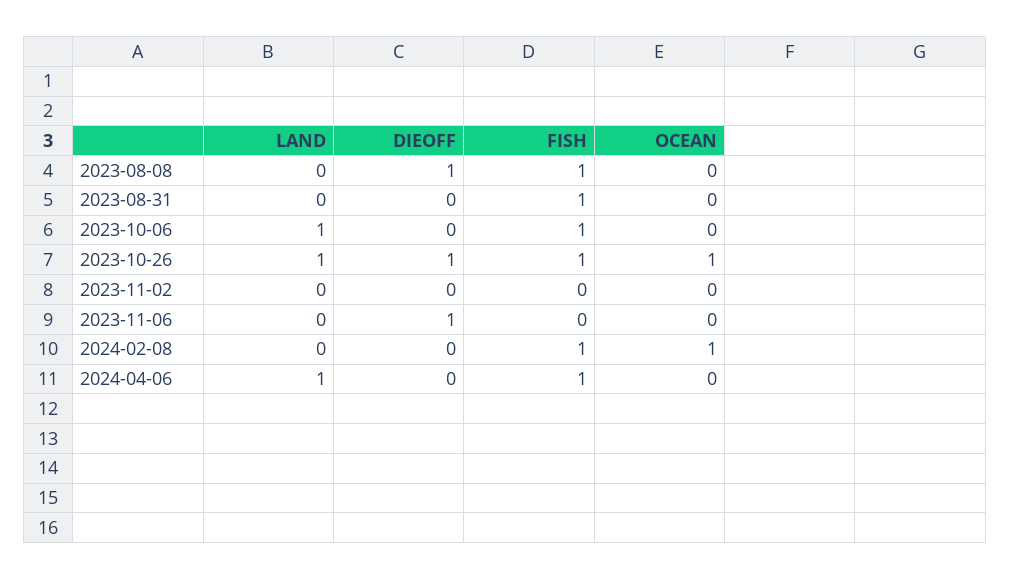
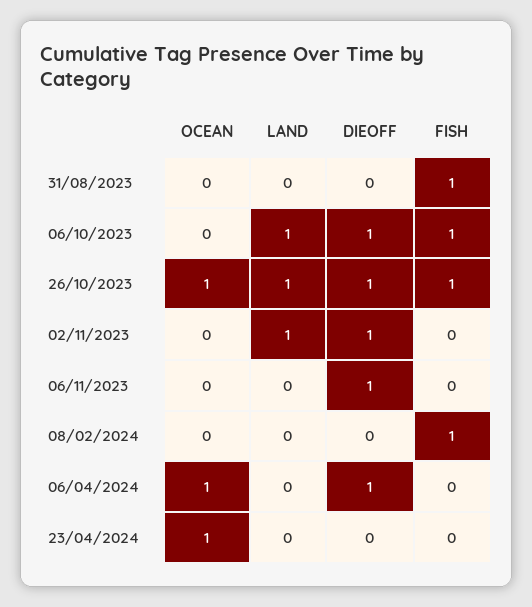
LAND, 2023-08-08: 0 -> none
DIEOFF, 2023-08-08: 1 -> none
FISH, 2023-08-08: 1 -> none
OCEAN, 2023-08-08: 0 -> none
DIEOFF, 2023-10-06: 0 -> 1
LAND, 2023-11-02: 0 -> 1
DIEOFF, 2023-11-02: 0 -> 1
OCEAN, 2024-02-08: 1 -> 0
LAND, 2024-04-06: 1 -> 0
DIEOFF, 2024-04-06: 0 -> 1
FISH, 2024-04-06: 1 -> 0
OCEAN, 2024-04-06: 0 -> 1
OCEAN, 23/04/2024: none -> 1
LAND, 23/04/2024: none -> 0
DIEOFF, 23/04/2024: none -> 0
FISH, 23/04/2024: none -> 0

